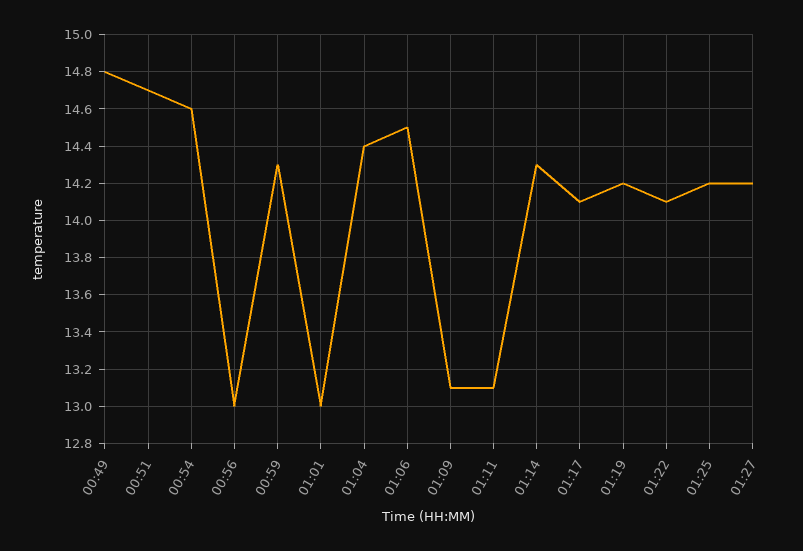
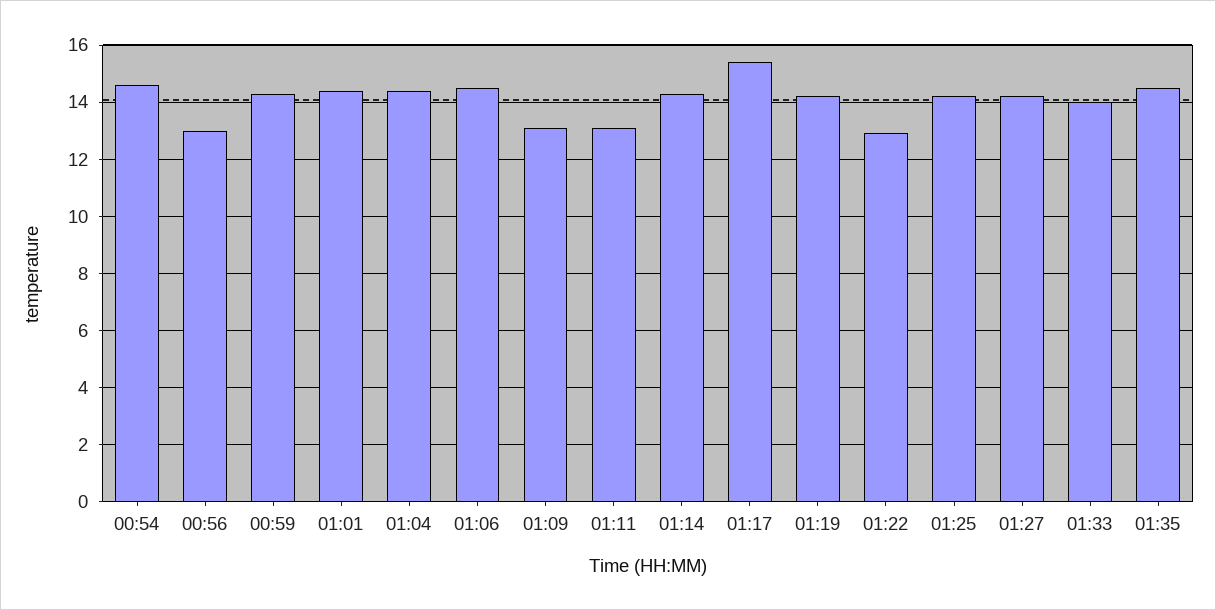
00:49: 14.8 -> none
00:51: 14.7 -> none
01:01: 13 -> 14.5
01:17: 14.1 -> 15.5
01:22: 14.1 -> 13
01:33: none -> 14
01:35: none -> 14.5

